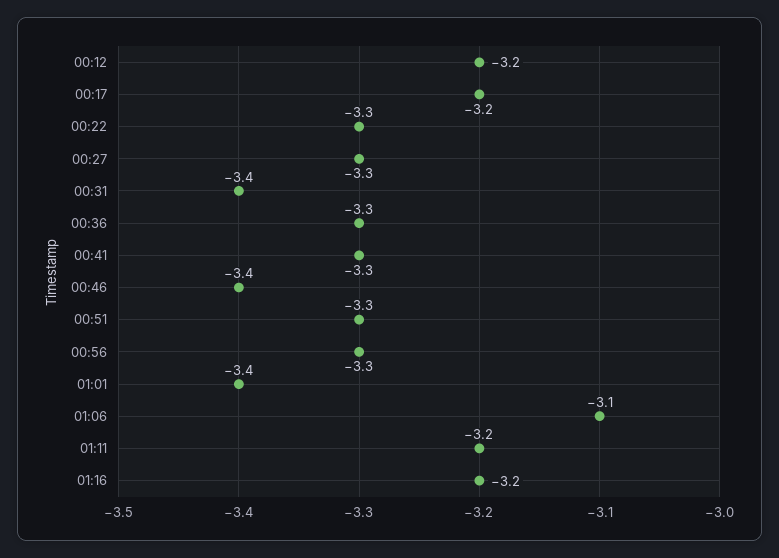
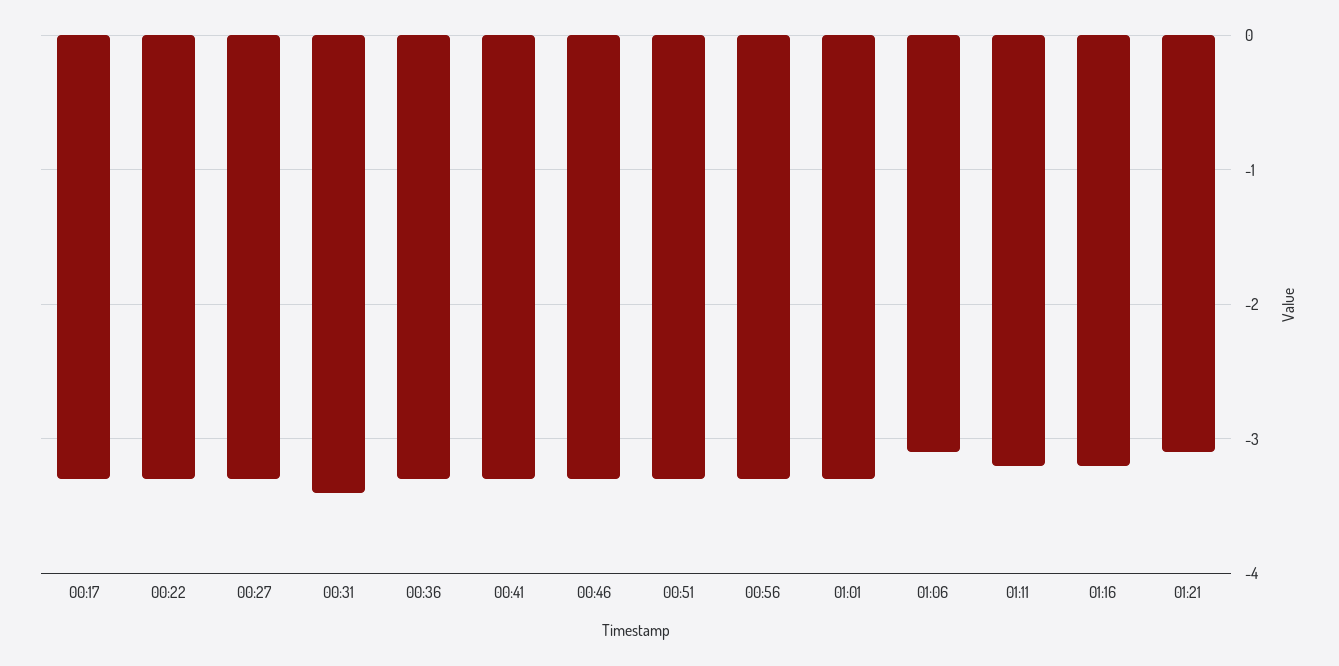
00:12: -3.2 -> none
00:17: -3.2 -> -3.3
00:46: -3.4 -> -3.3
01:01: -3.4 -> -3.3
01:21: none -> -3.1

